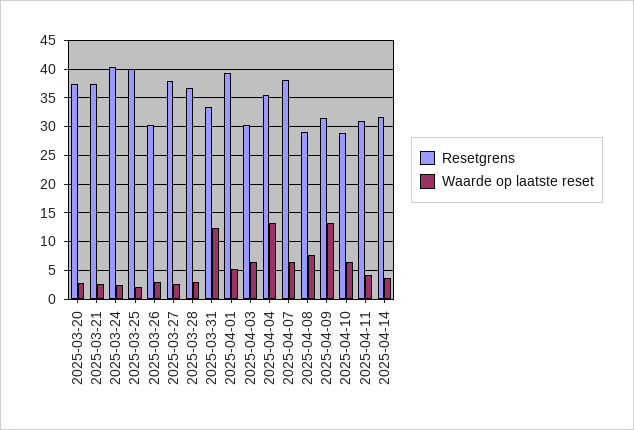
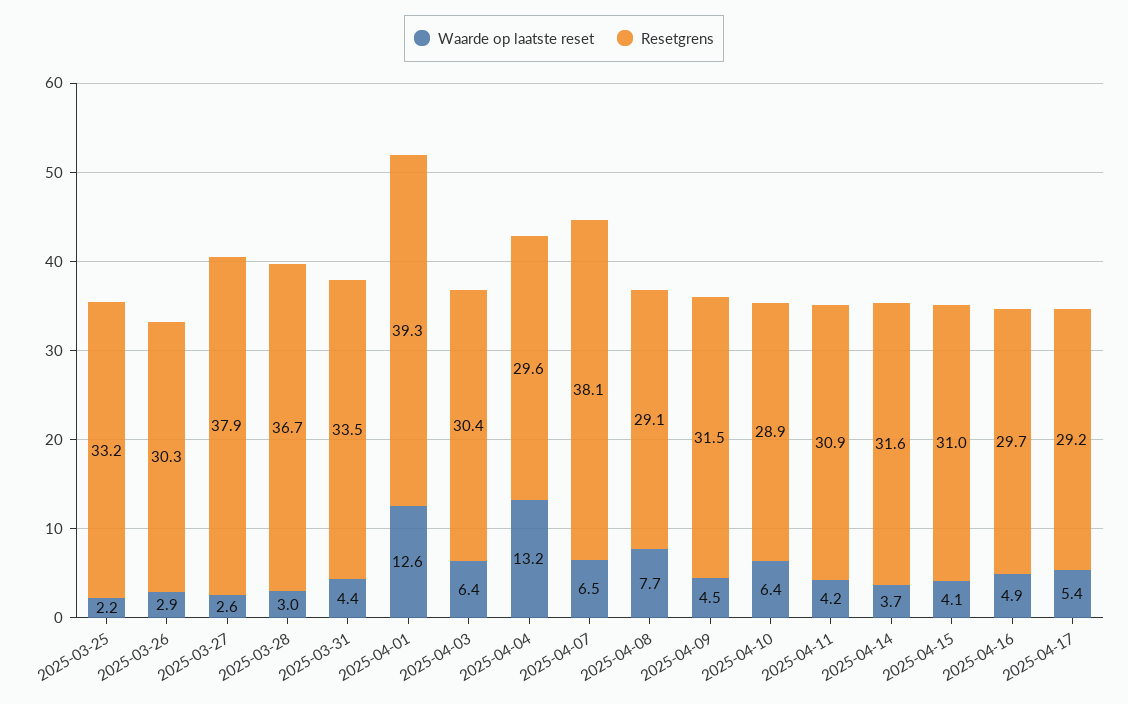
Resetgrens, 2025-03-20: 37.5 -> none
Waarde op laatste reset, 2025-03-20: 2.5 -> none
Resetgrens, 2025-03-21: 37.5 -> none
Waarde op laatste reset, 2025-03-21: 2.5 -> none
Resetgrens, 2025-03-24: 40 -> none
Waarde op laatste reset, 2025-03-24: 2.5 -> none
Resetgrens, 2025-03-25: 40 -> 33.2
Waarde op laatste reset, 2025-03-31: 12.5 -> 4.4
Waarde op laatste reset, 2025-04-01: 5 -> 12.6
Resetgrens, 2025-04-04: 35 -> 29.6
Waarde op laatste reset, 2025-04-09: 12.5 -> 4.5
Waarde op laatste reset, 2025-04-15: none -> 4.1
Resetgrens, 2025-04-15: none -> 31
Waarde op laatste reset, 2025-04-16: none -> 4.9
Resetgrens, 2025-04-16: none -> 29.7
Waarde op laatste reset, 2025-04-17: none -> 5.4
Resetgrens, 2025-04-17: none -> 29.2

